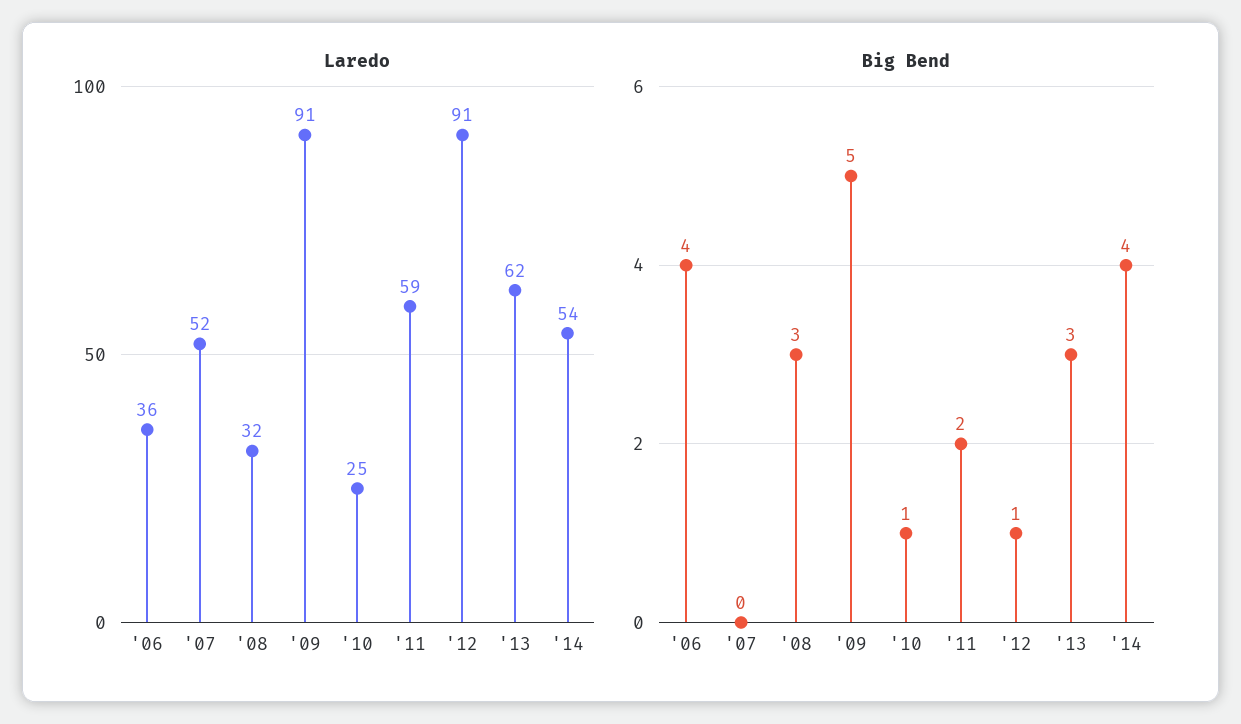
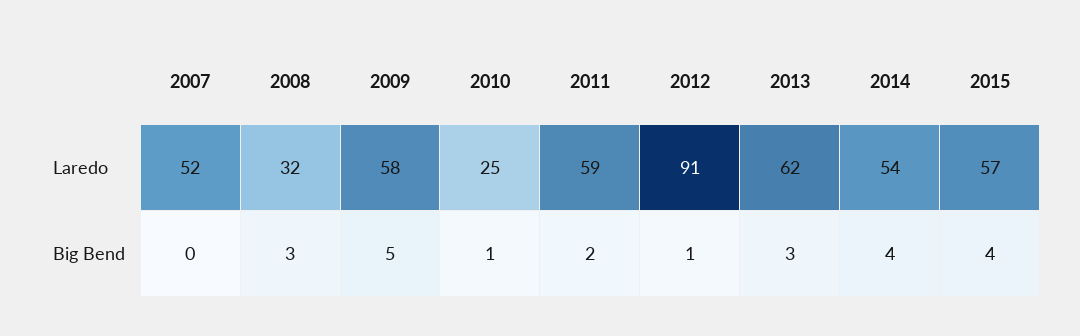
Laredo, '06: 36 -> none
Laredo, '09: 91 -> 58
Big Bend, '06: 4 -> none
Laredo, 2015: none -> 57
Big Bend, 2015: none -> 4

